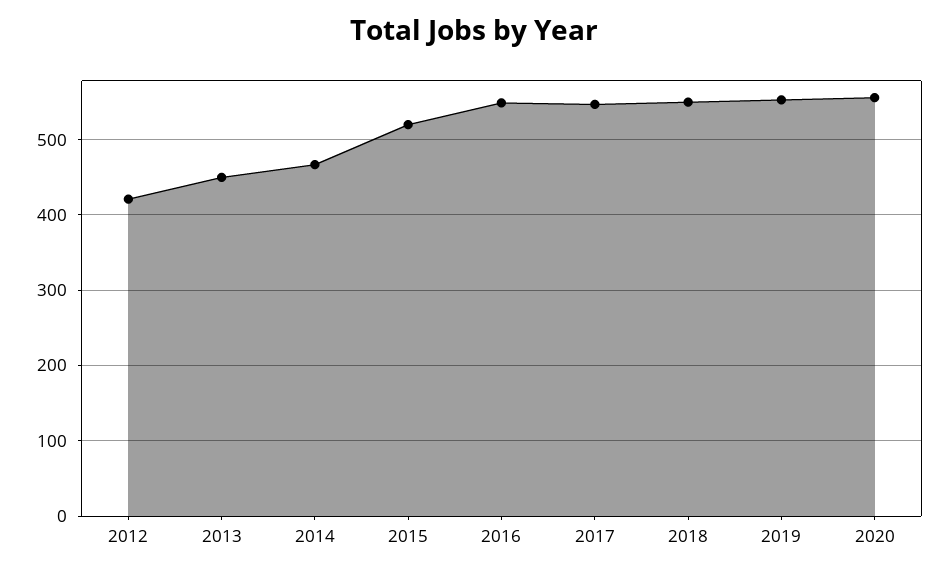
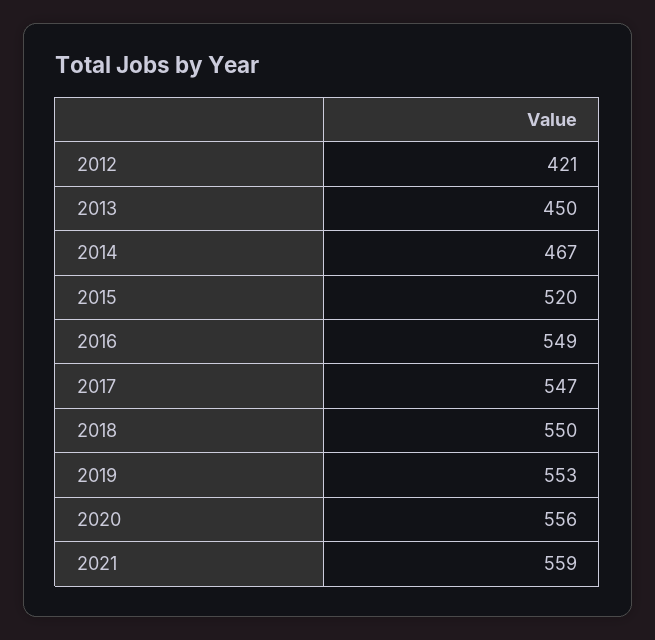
2021: none -> 559

